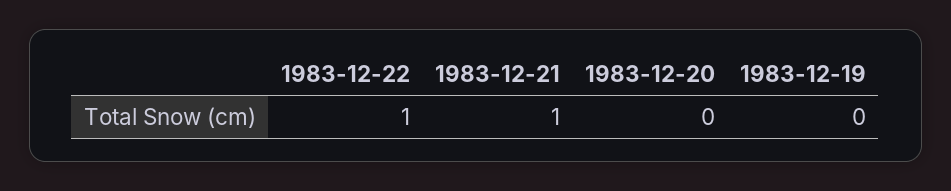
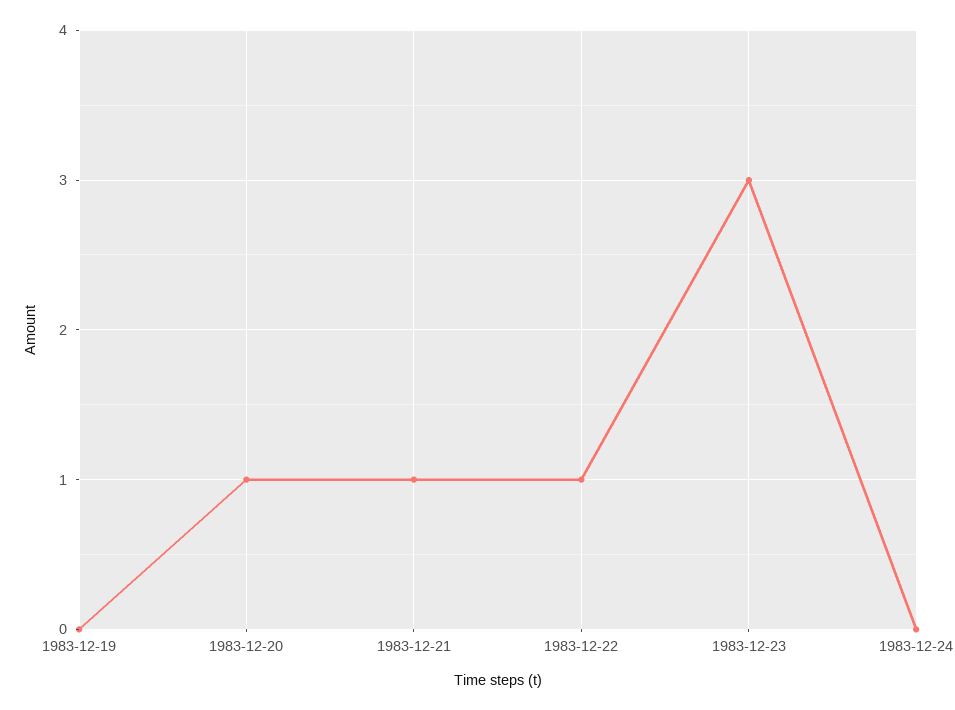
1983-12-20: 0 -> 1
1983-12-23: none -> 3
1983-12-24: none -> 0

